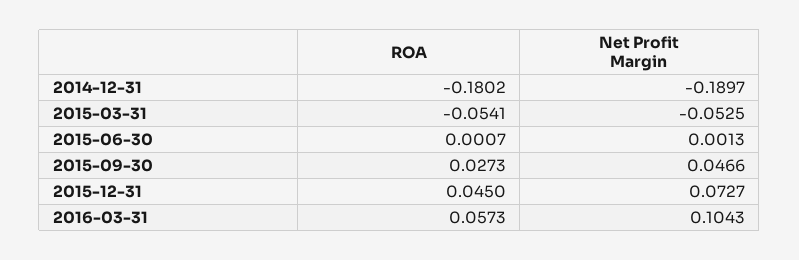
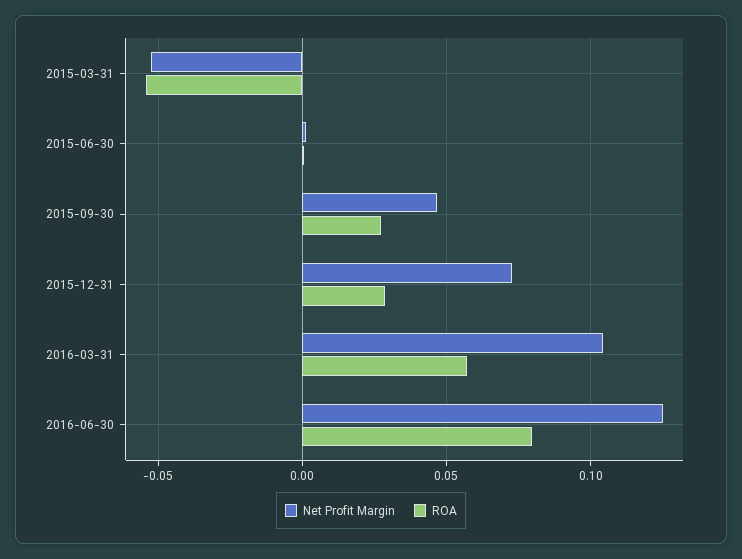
ROA, 2014-12-31: -0.1802 -> none
Net Profit Margin, 2014-12-31: -0.1897 -> none
ROA, 2015-12-31: 0.045 -> 0.03
Net Profit Margin, 2016-06-30: none -> 0.125
ROA, 2016-06-30: none -> 0.08

